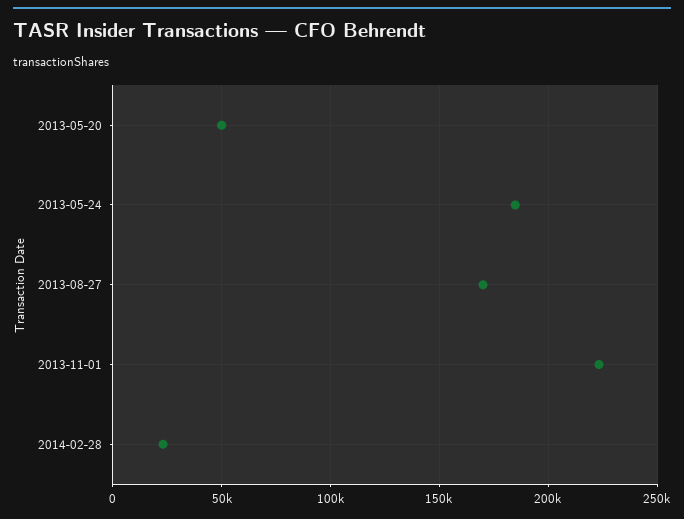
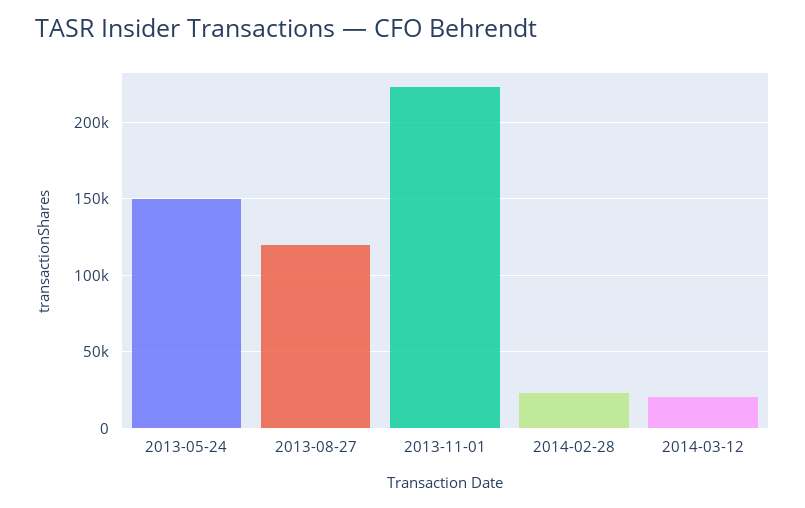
2013-05-20: 50000 -> none
2013-05-24: 185000 -> 150000
2013-08-27: 170000 -> 120000
2014-03-12: none -> 20000

